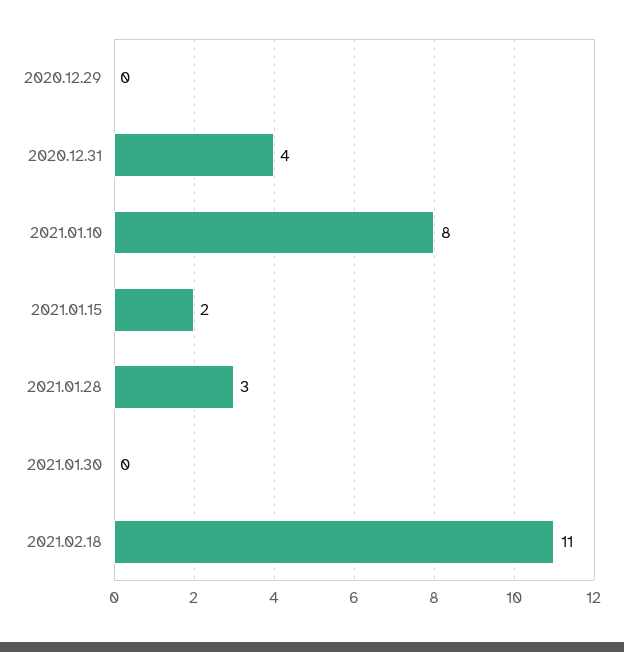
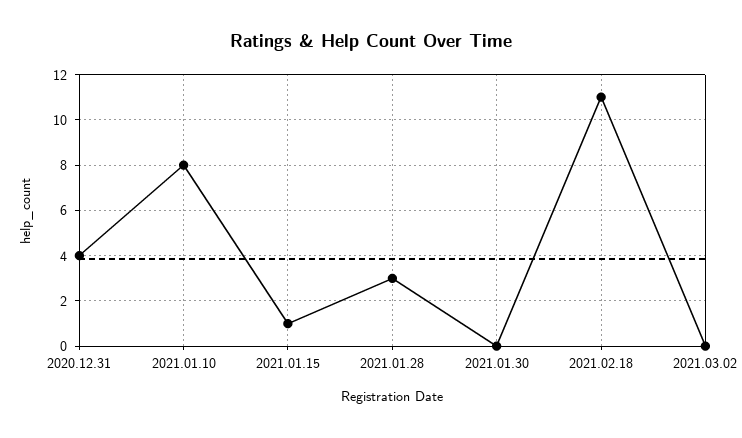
2020.12.29: 0 -> none
2021.01.15: 2 -> 1
2021.03.02: none -> 0

